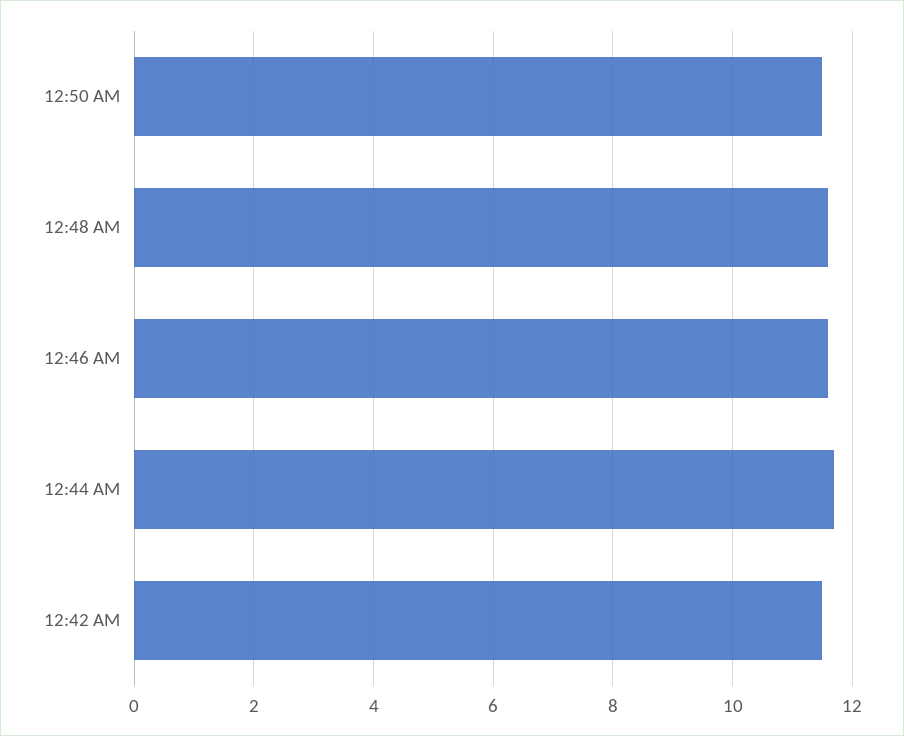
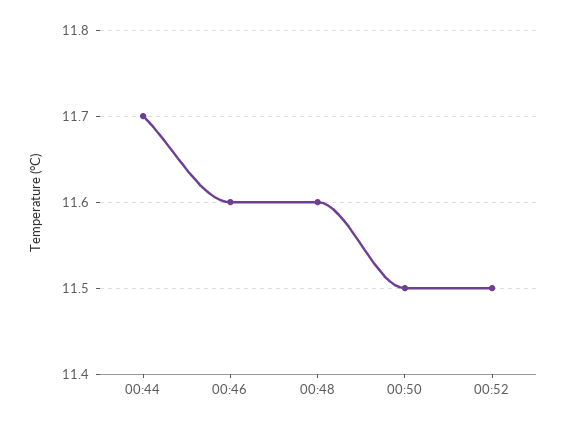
12:42 AM: 11.5 -> none
00:52: none -> 11.5

